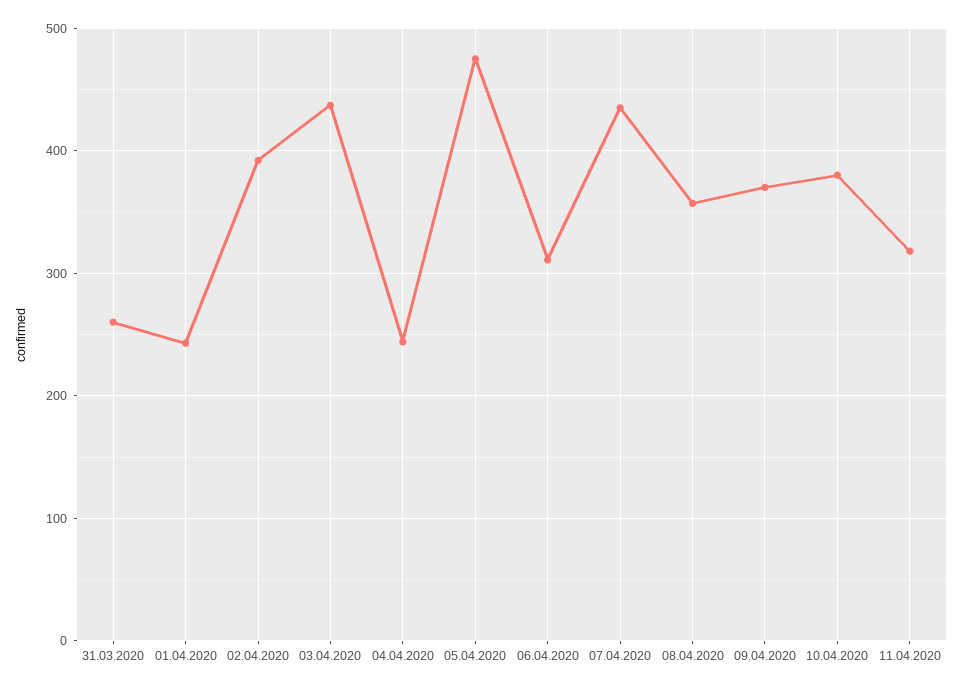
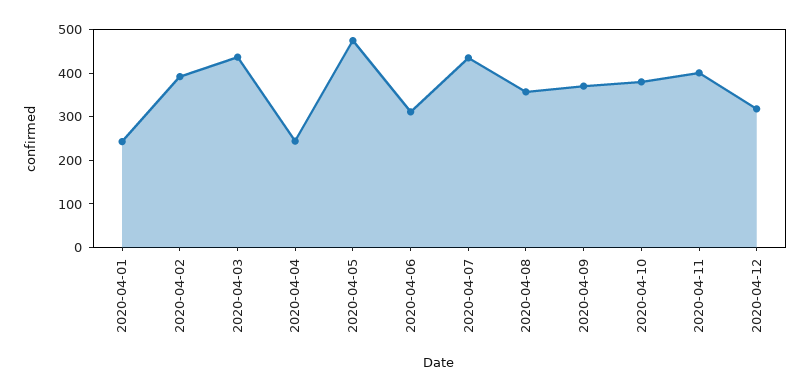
31.03.2020: 260 -> none
11.04.2020: 320 -> 400
2020-04-12: none -> 320

